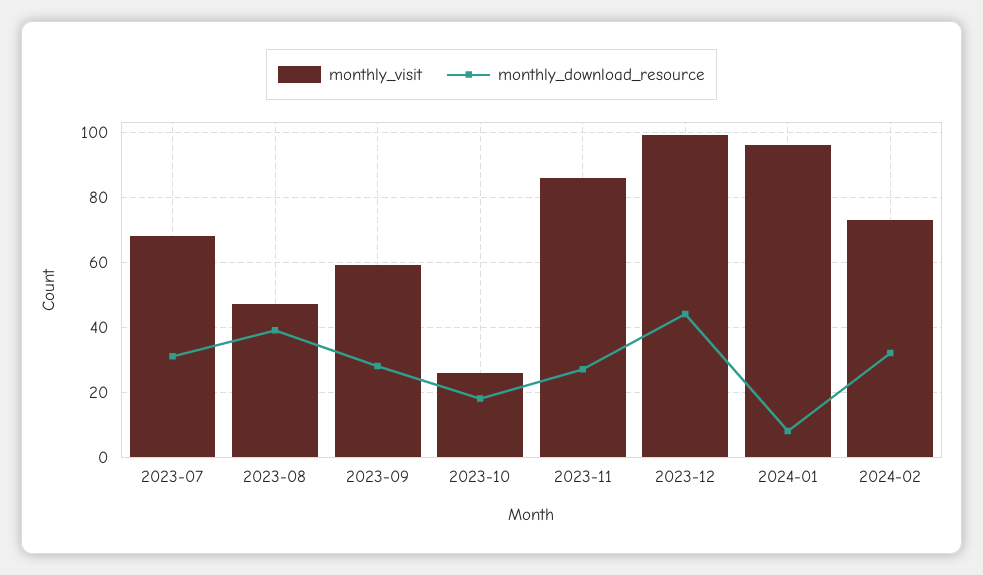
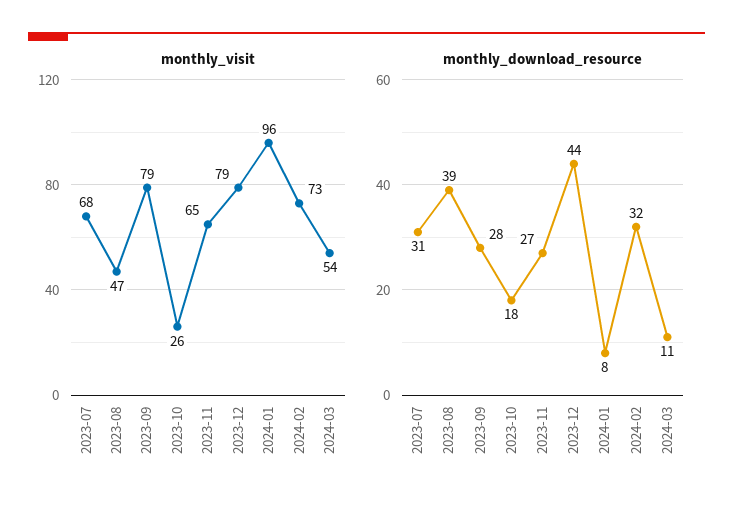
monthly_visit, 2023-09: 60 -> 79
monthly_visit, 2023-11: 85 -> 65
monthly_visit, 2023-12: 100 -> 79
monthly_visit, 2024-03: none -> 54
monthly_download_resource, 2024-03: none -> 11

